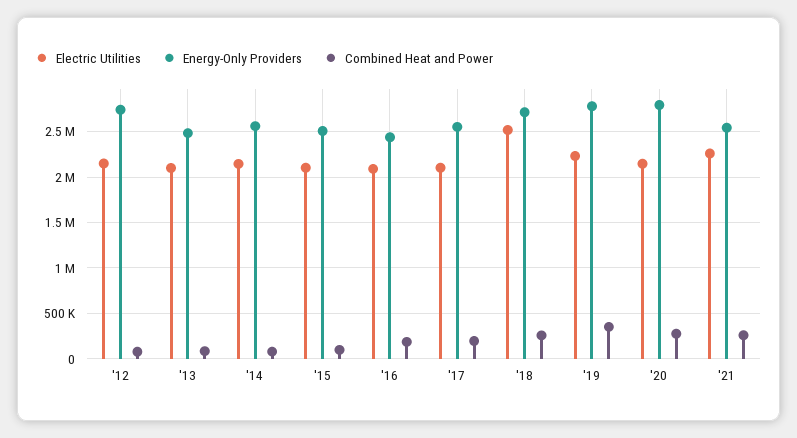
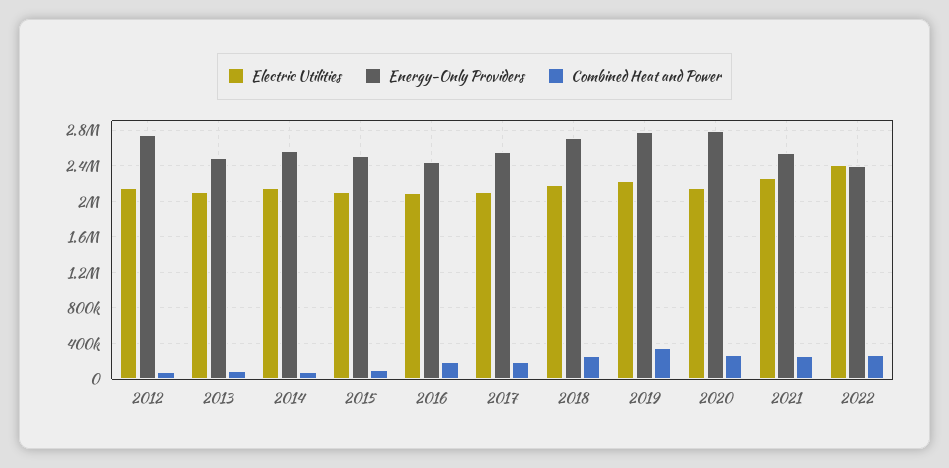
Electric Utilities, '18: 2500000 -> 2200000
Electric Utilities, 2022: none -> 2400000
Energy-Only Providers, 2022: none -> 2400000
Combined Heat and Power, 2022: none -> 300000

